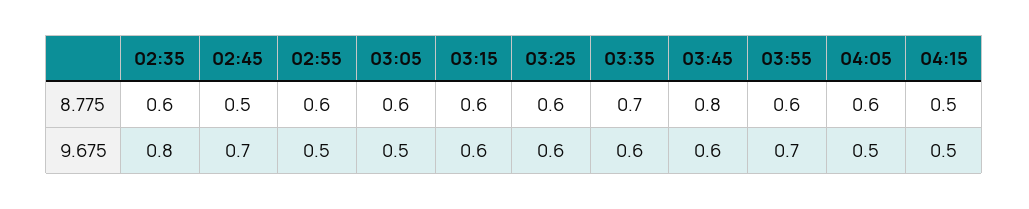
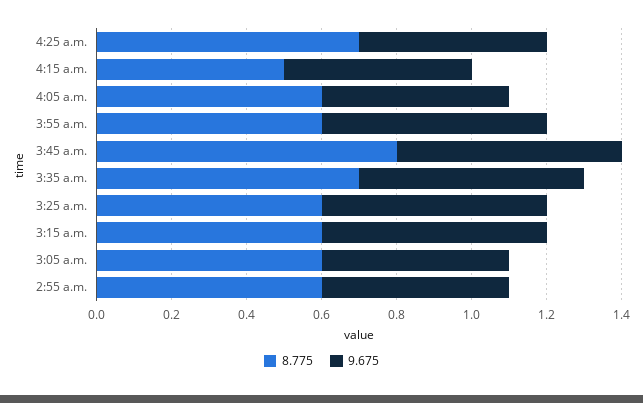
8.775, 02:35: 0.6 -> none
8.775, 02:45: 0.5 -> none
9.675, 02:35: 0.8 -> none
9.675, 02:45: 0.7 -> none
9.675, 03:55: 0.7 -> 0.6
8.775, 4:25 a.m.: none -> 0.7
9.675, 4:25 a.m.: none -> 0.5

